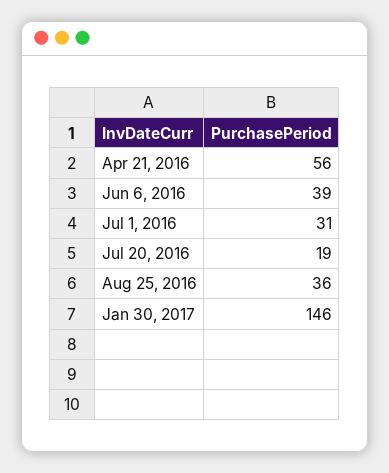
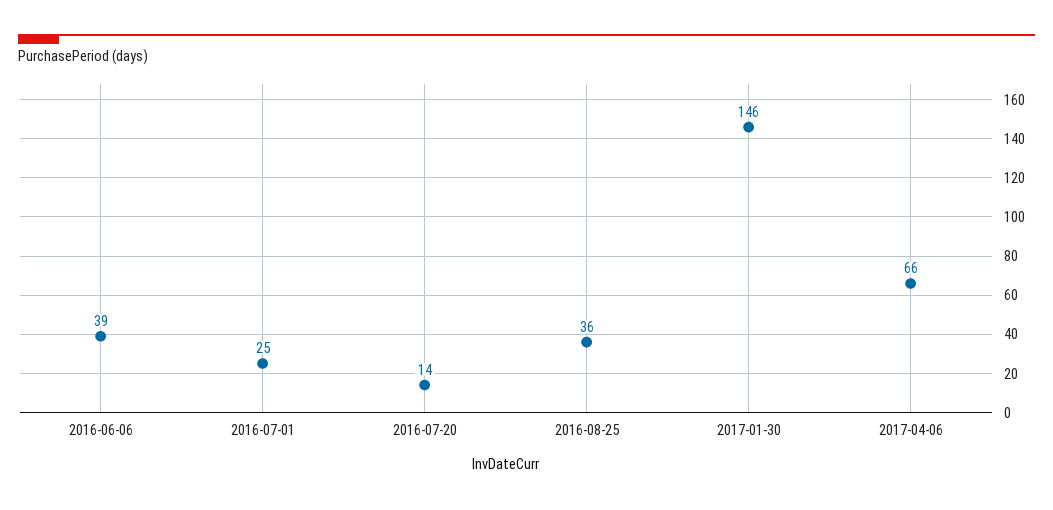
Apr 21, 2016: 56 -> none
Jul 1, 2016: 31 -> 25
Jul 20, 2016: 19 -> 14
2017-04-06: none -> 66

